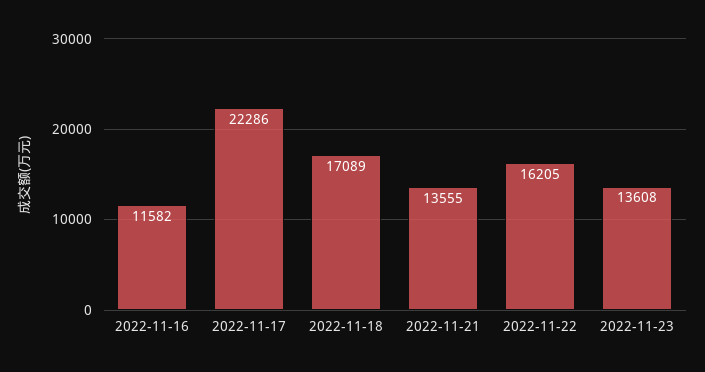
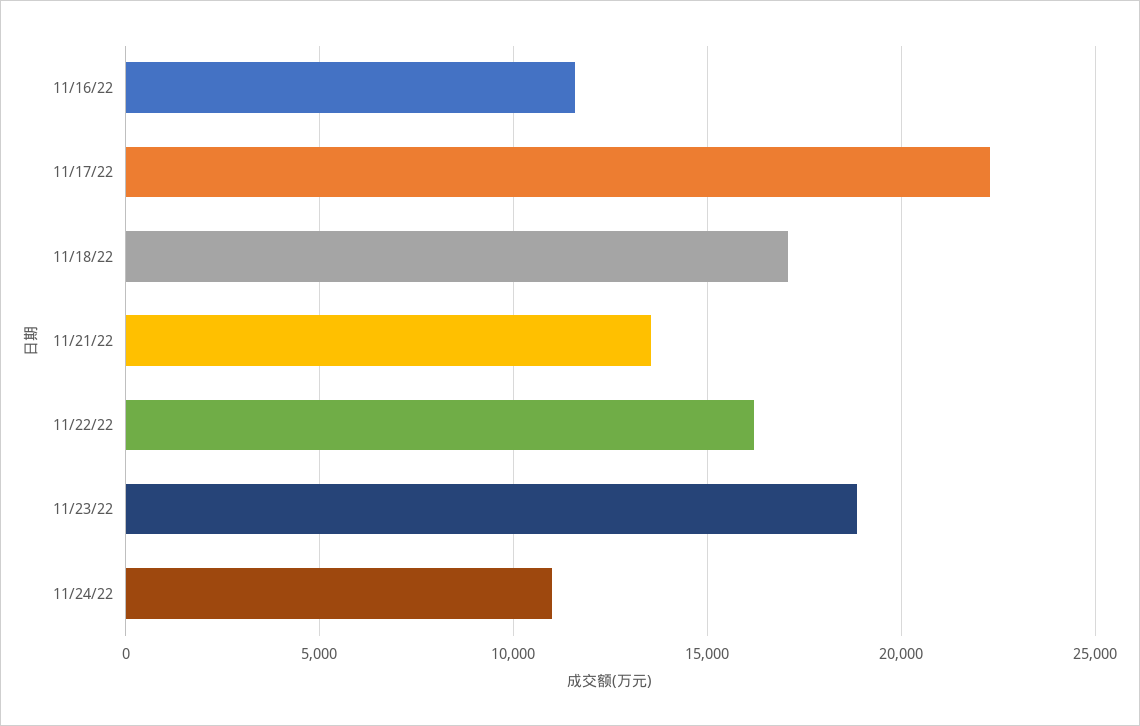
2022-11-23: 13608 -> 19000
11/24/22: none -> 11000

